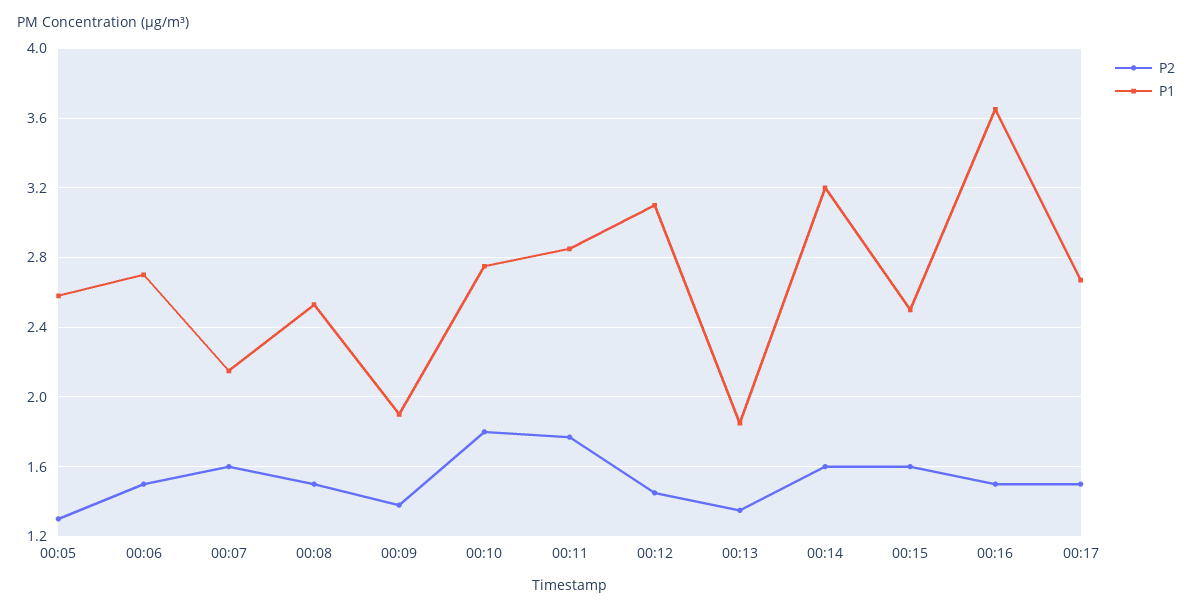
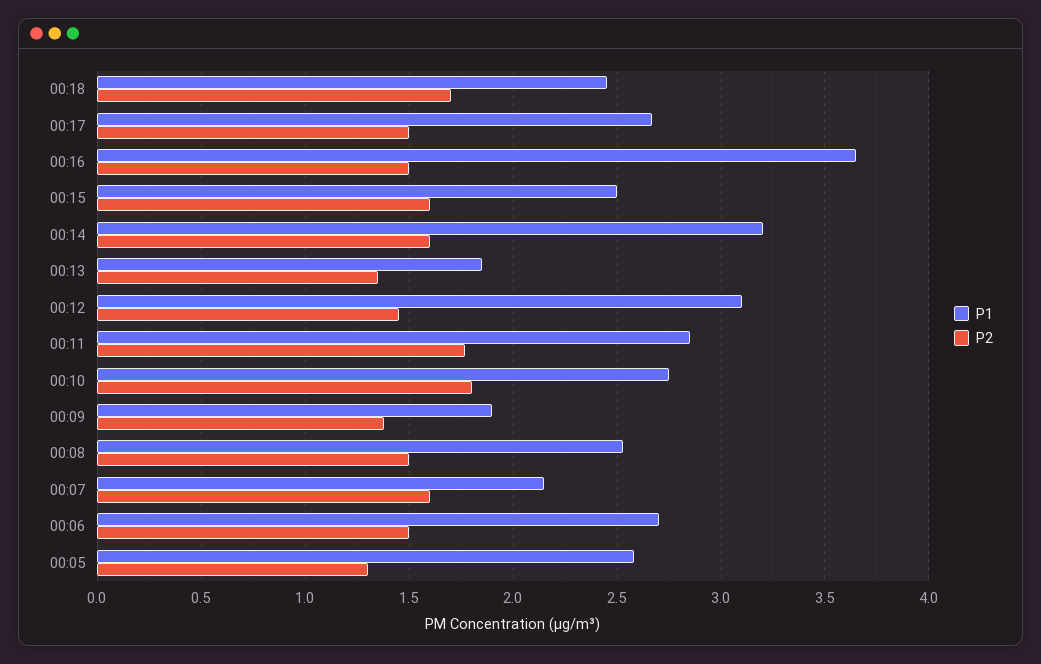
P1, 00:18: none -> 2.45
P2, 00:18: none -> 1.7

